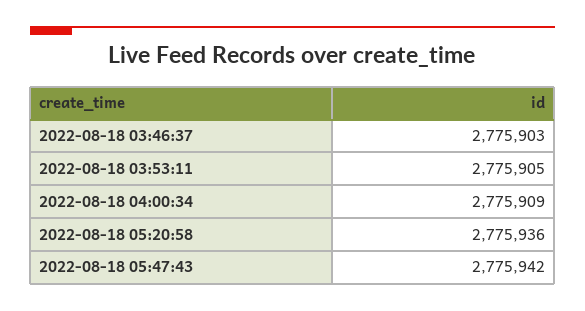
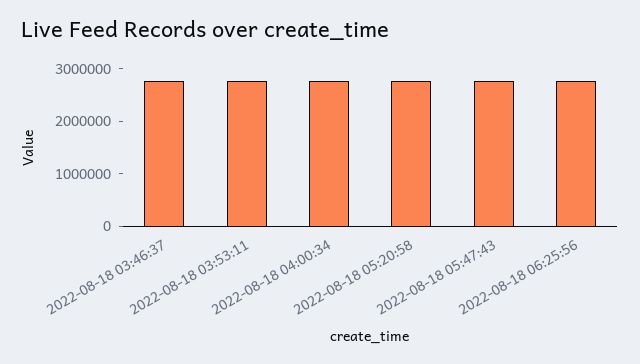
2022-08-18 06:25:56: none -> 2800000

